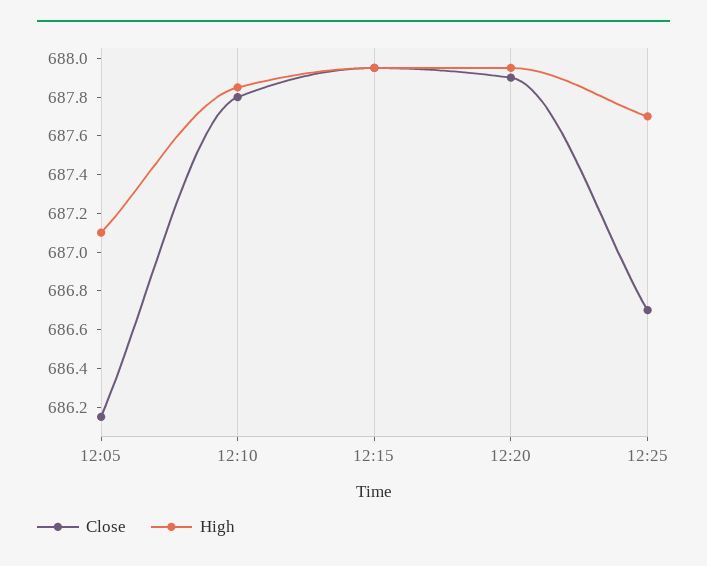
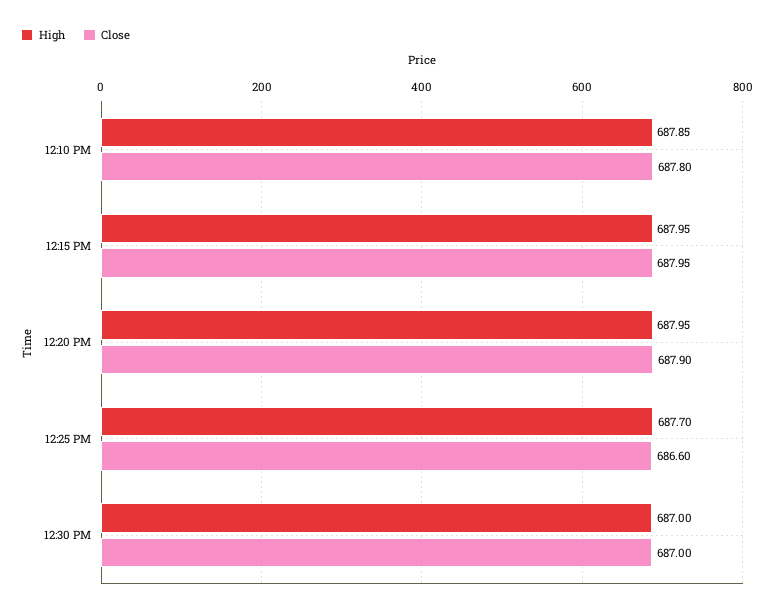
Close, 12:05: 686.15 -> none
High, 12:05: 687.1 -> none
Close, 12:25: 686.7 -> 686.6
High, 12:30 PM: none -> 687
Close, 12:30 PM: none -> 687

